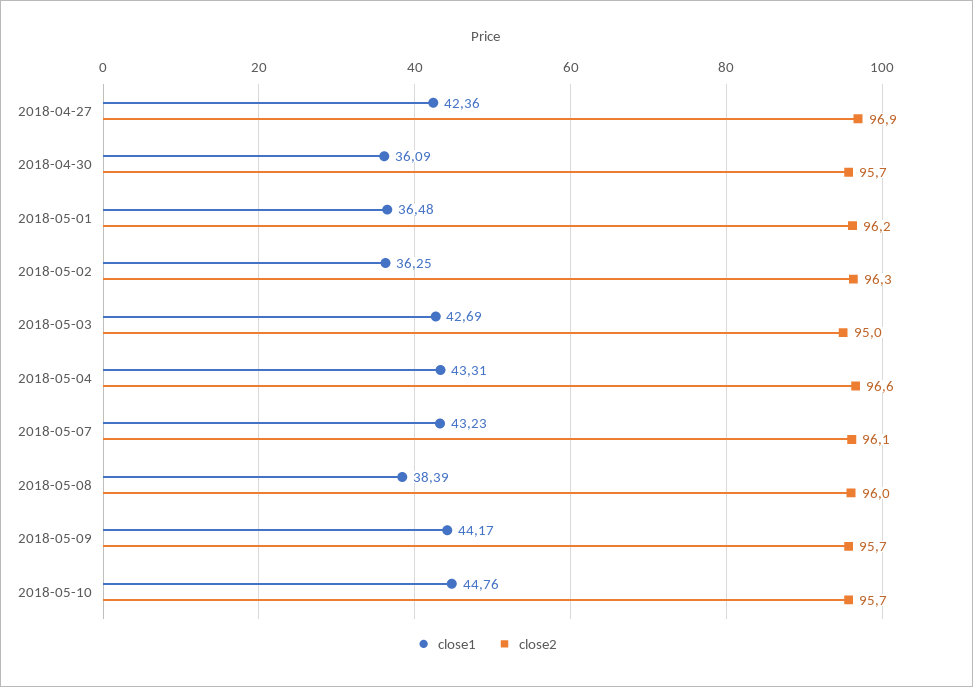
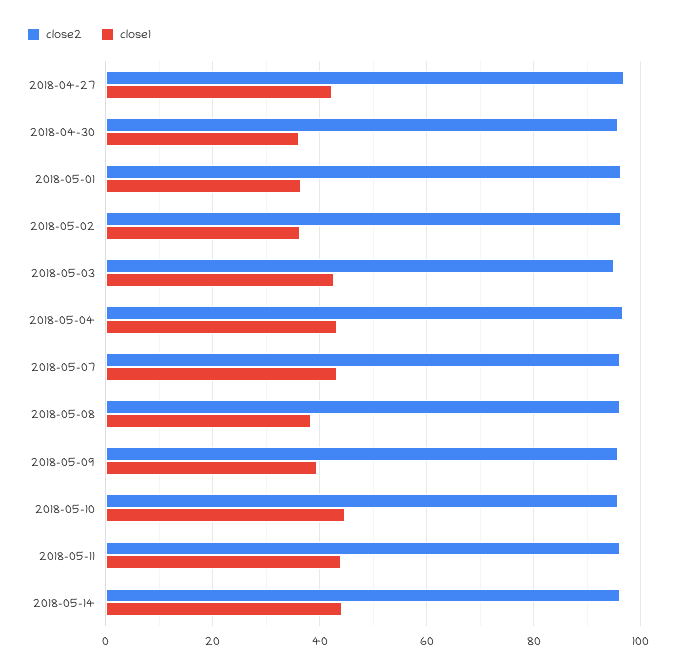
close1, 2018-05-09: 44.17 -> 40
close2, 2018-05-11: none -> 96
close1, 2018-05-11: none -> 44
close2, 2018-05-14: none -> 96
close1, 2018-05-14: none -> 44

